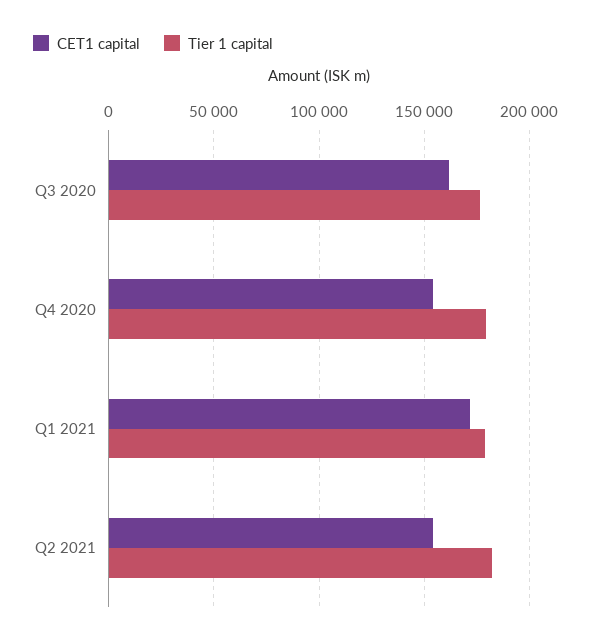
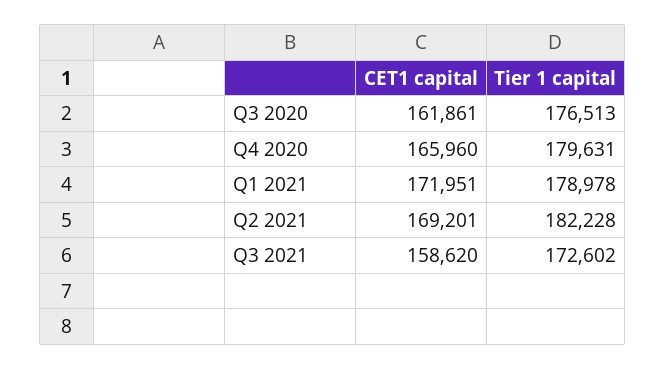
CET1 capital, Q4 2020: 155000 -> 165960
CET1 capital, Q2 2021: 155000 -> 169201
CET1 capital, Q3 2021: none -> 158620
Tier 1 capital, Q3 2021: none -> 172602

